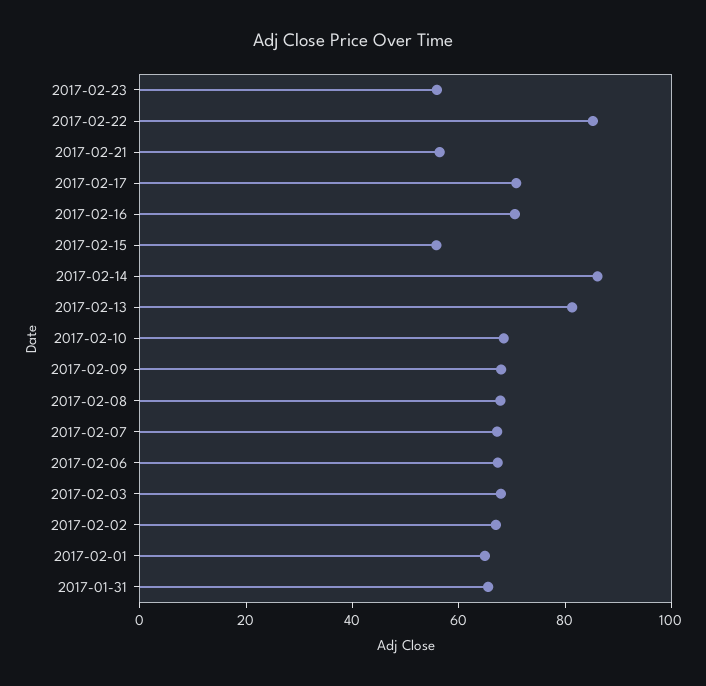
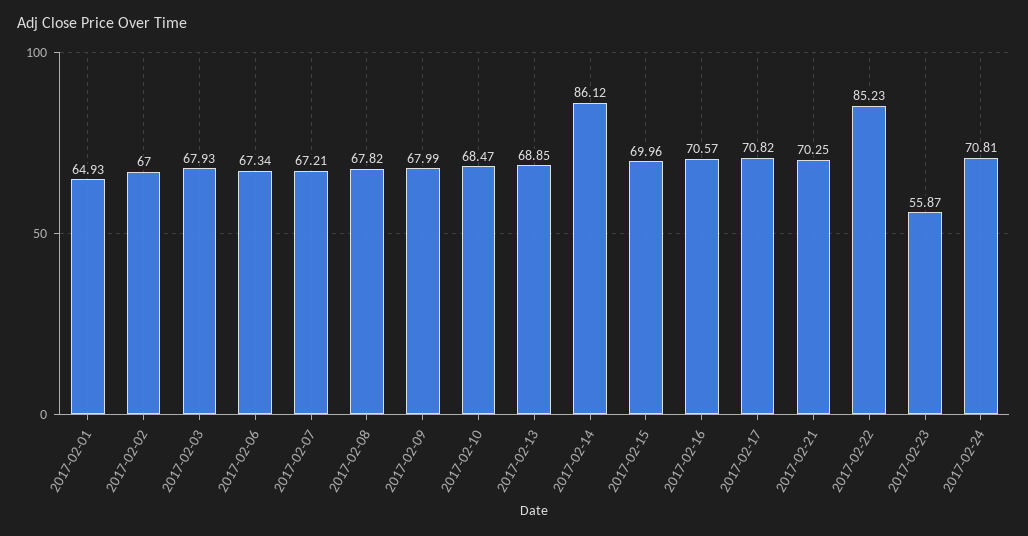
2017-02-21: 55 -> 70.25
2017-02-15: 55 -> 69.96
2017-02-13: 80 -> 68.85
2017-01-31: 65 -> none
2017-02-24: none -> 70.81

